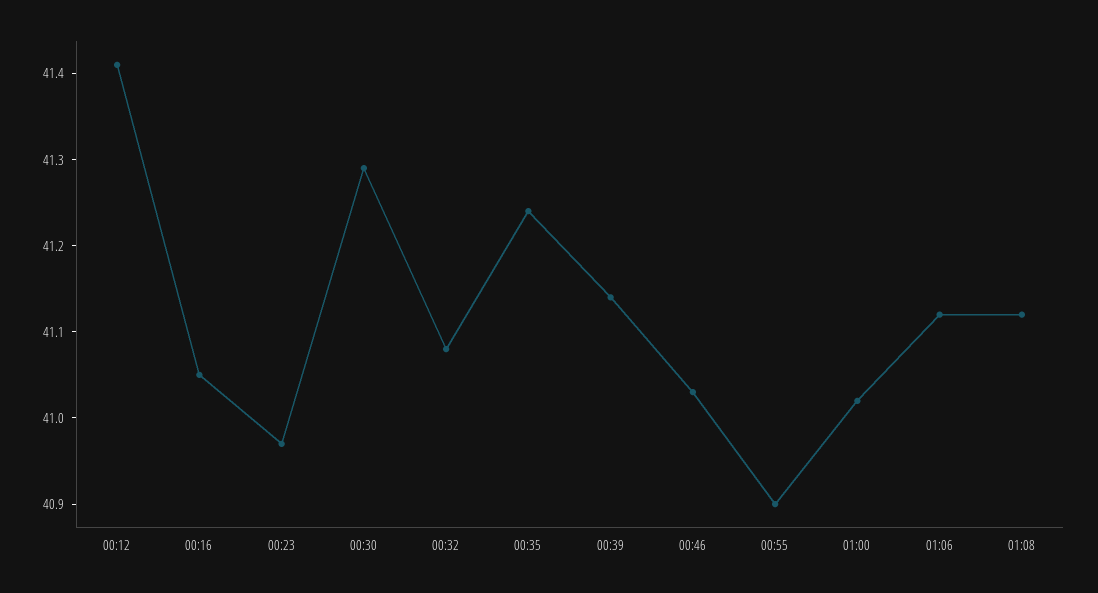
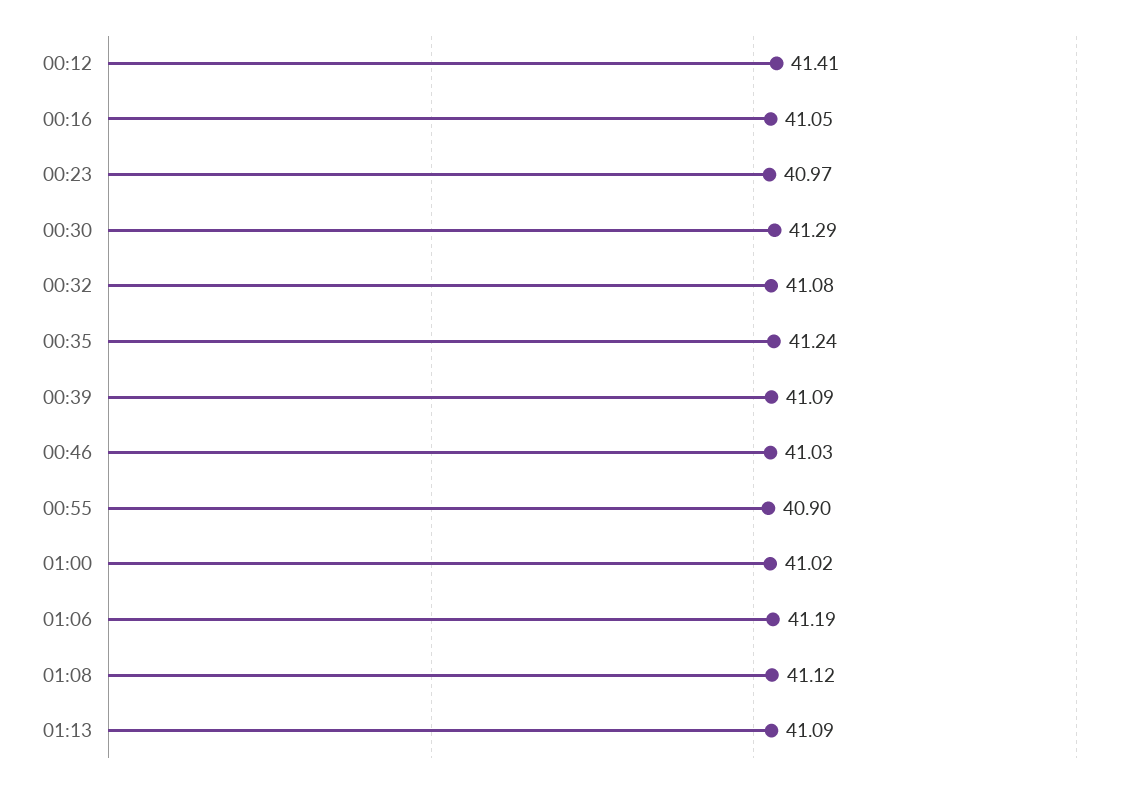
00:39: 41.14 -> 41.09
01:06: 41.12 -> 41.19
01:13: none -> 41.09

